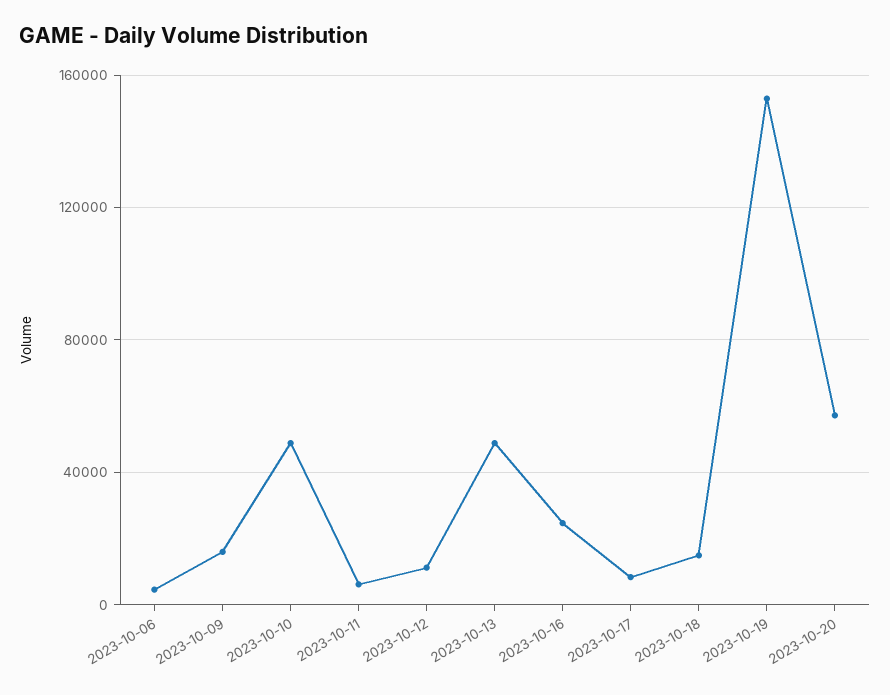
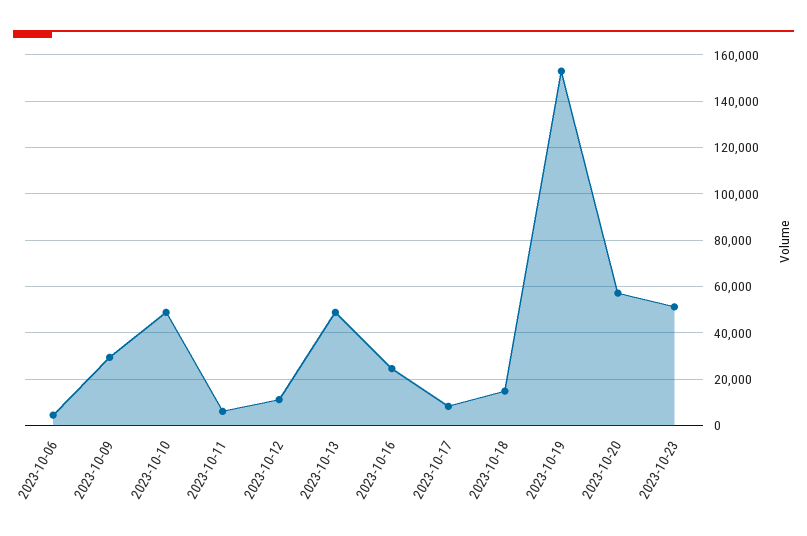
2023-10-09: 15000 -> 30000
2023-10-23: none -> 50000

